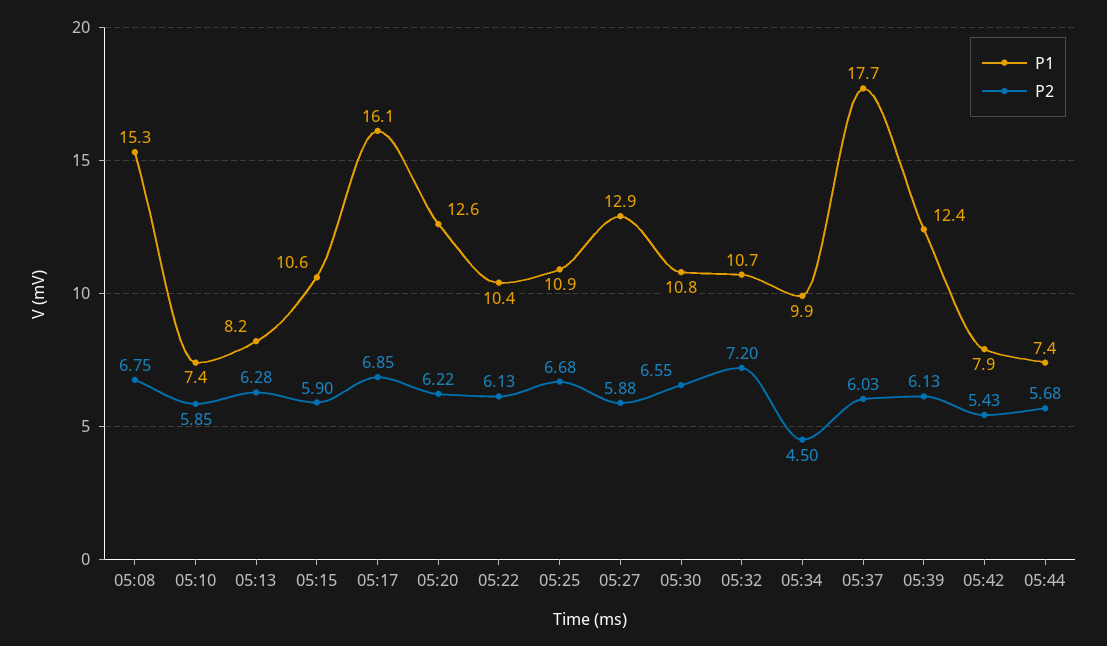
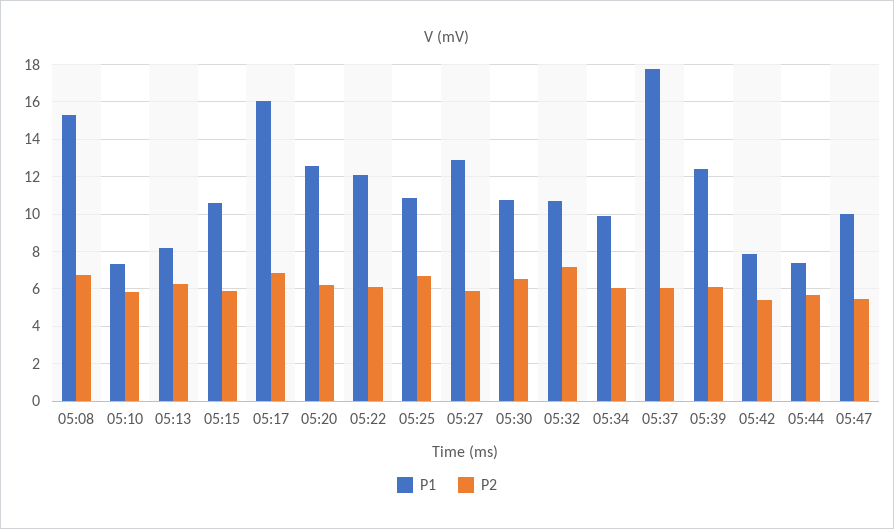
P1, 05:22: 10.4 -> 12
P2, 05:34: 4.5 -> 6
P1, 05:47: none -> 10
P2, 05:47: none -> 5.5

